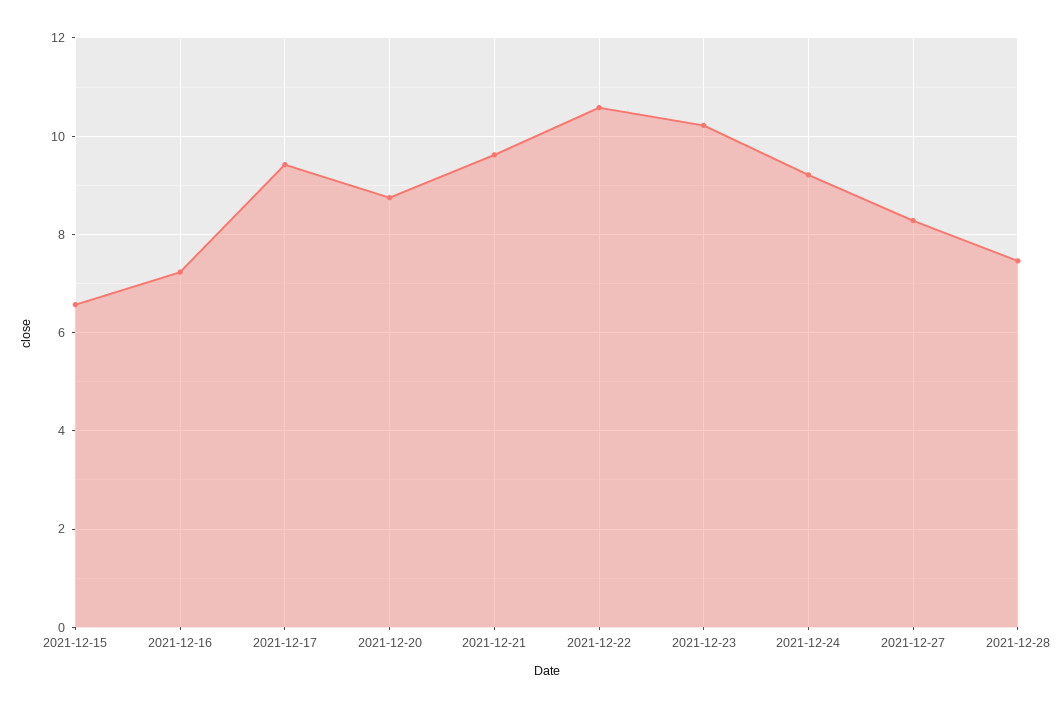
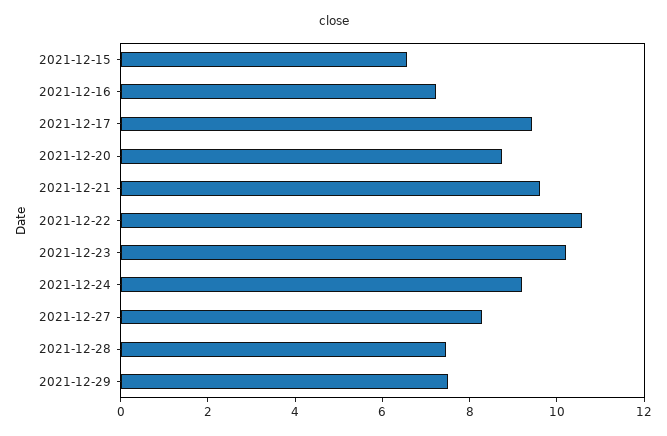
2021-12-29: none -> 7.5

